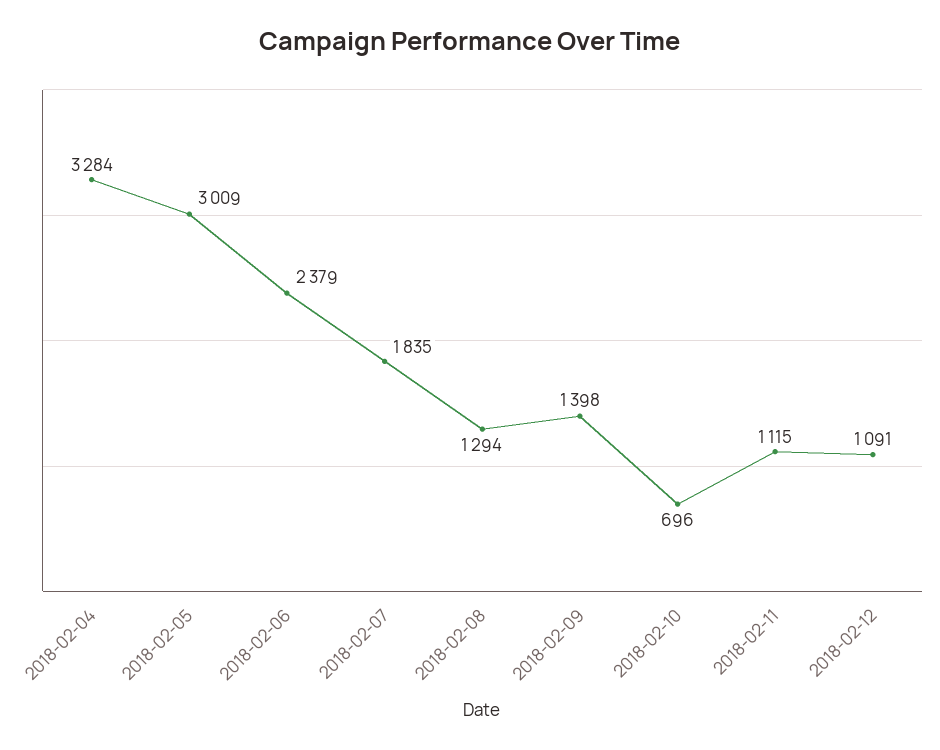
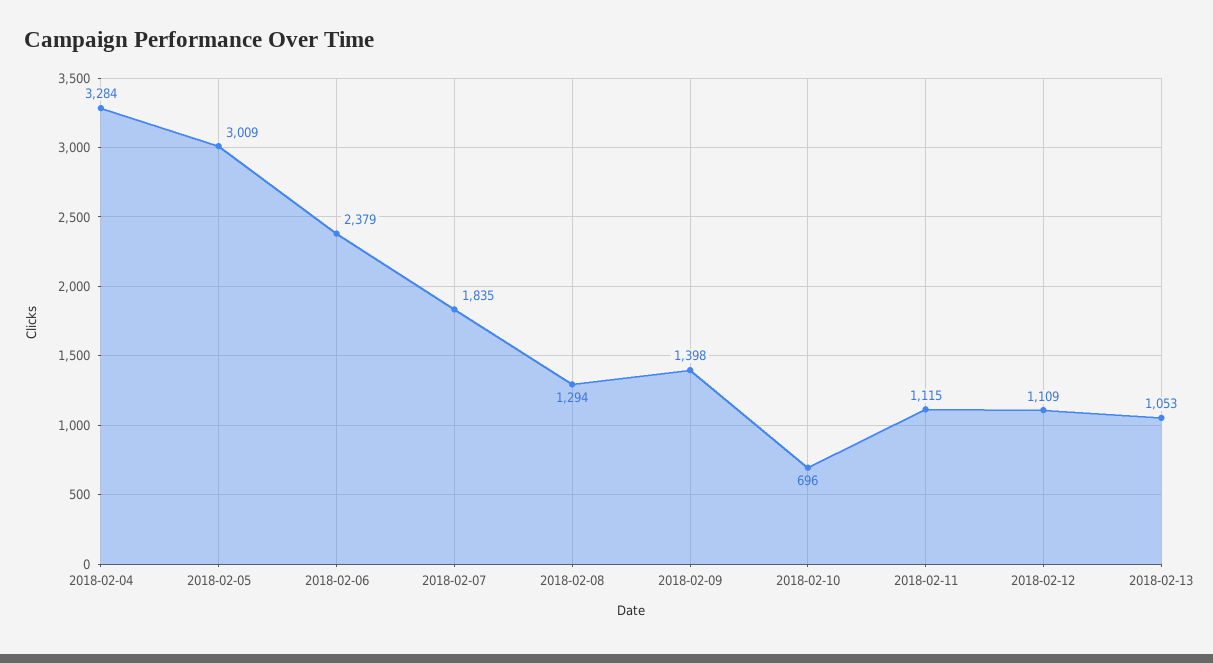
2018-02-12: 1091 -> 1109
2018-02-13: none -> 1053

